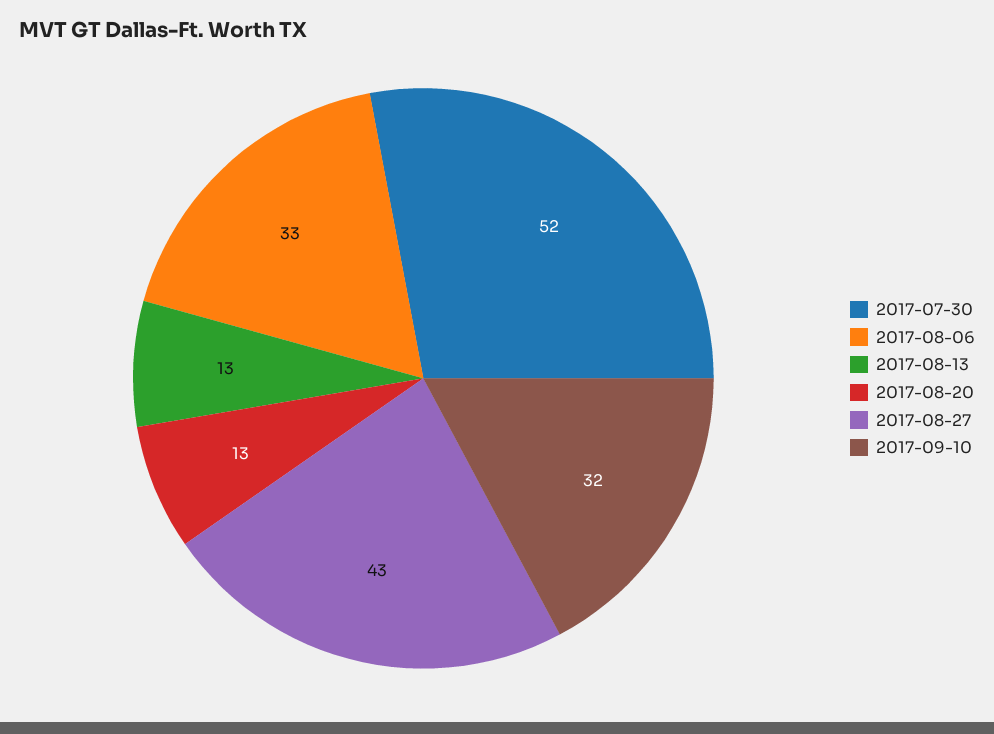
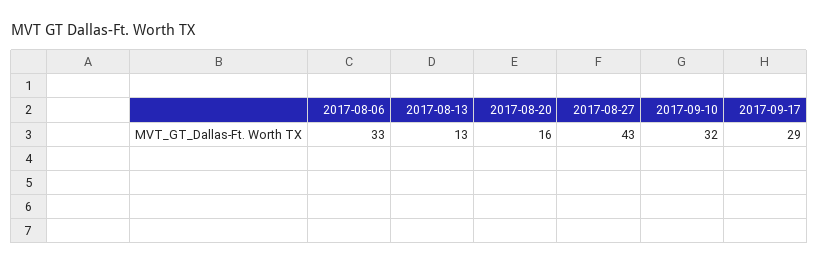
2017-07-30: 52 -> none
2017-08-20: 13 -> 16
2017-09-17: none -> 29

